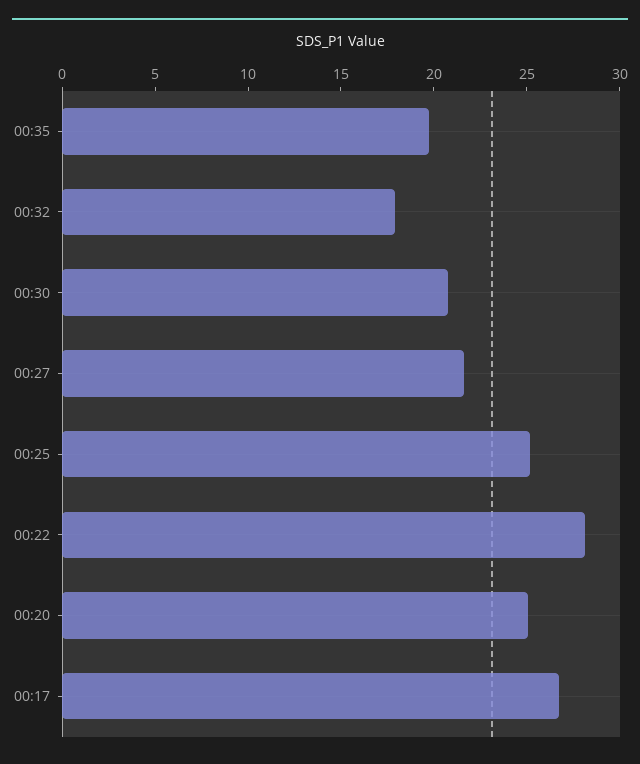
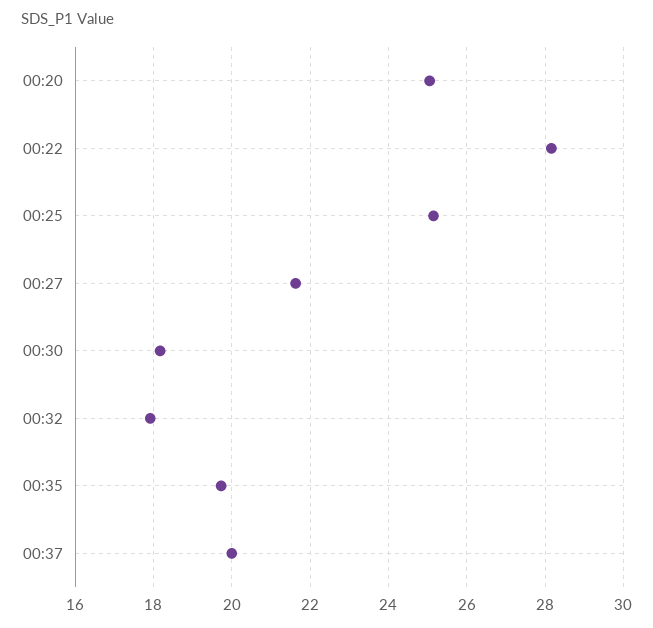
00:30: 21 -> 18.2
00:17: 27 -> none
00:37: none -> 20

